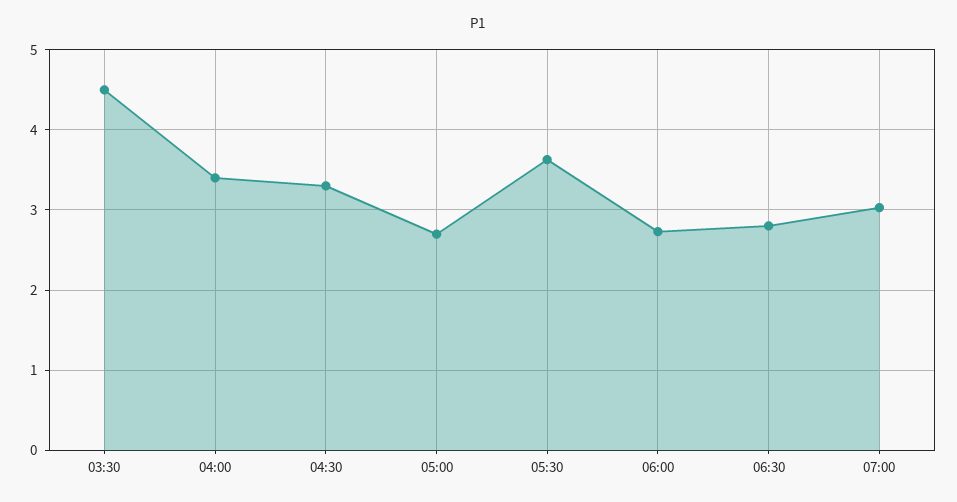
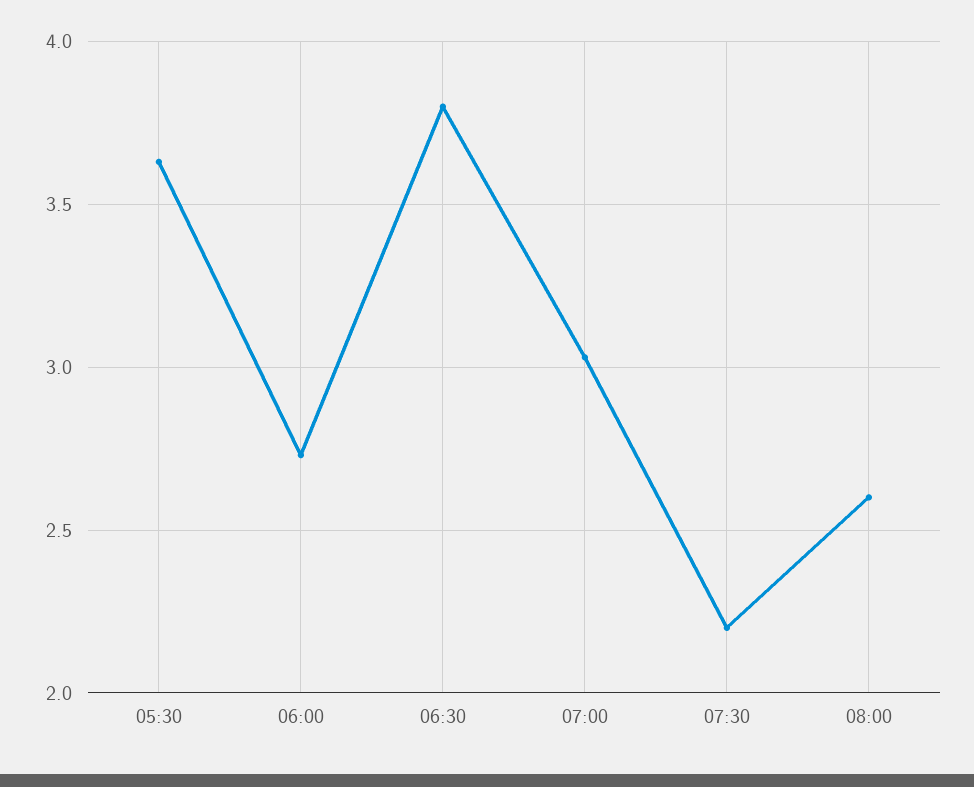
03:30: 4.5 -> none
04:00: 3.4 -> none
04:30: 3.3 -> none
05:00: 2.7 -> none
06:30: 2.8 -> 3.8
07:30: none -> 2.2
08:00: none -> 2.6

